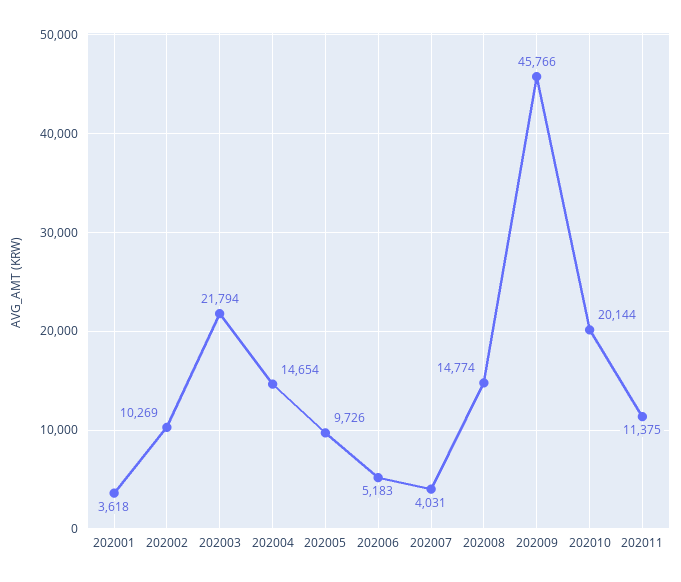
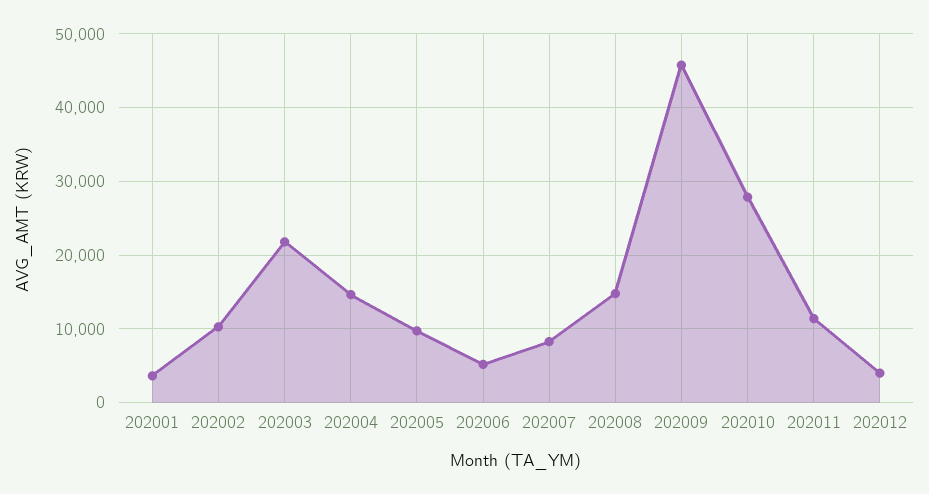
202007: 4031 -> 8000
202010: 20144 -> 28000
202012: none -> 4000

